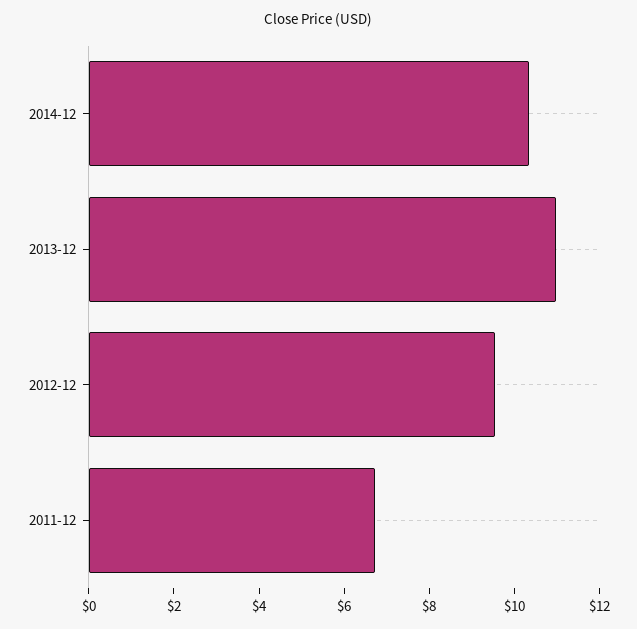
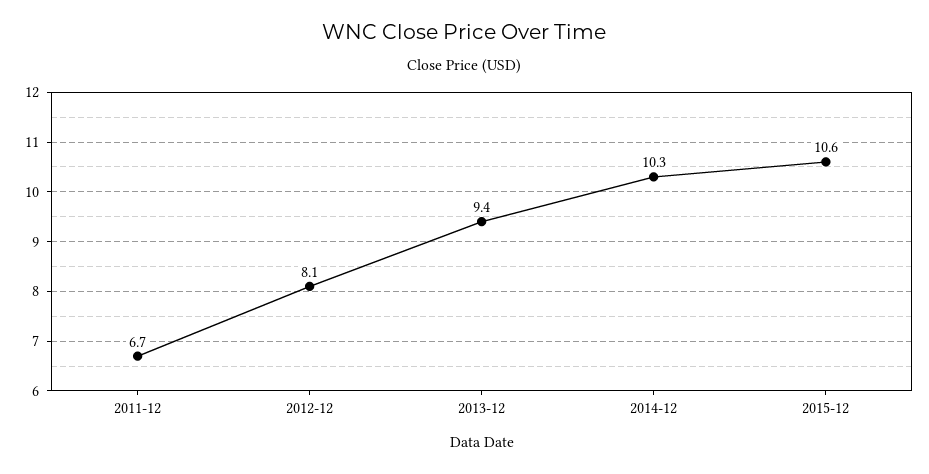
2013-12: 11 -> 9.4
2012-12: 9.5 -> 8.1
2015-12: none -> 10.6

